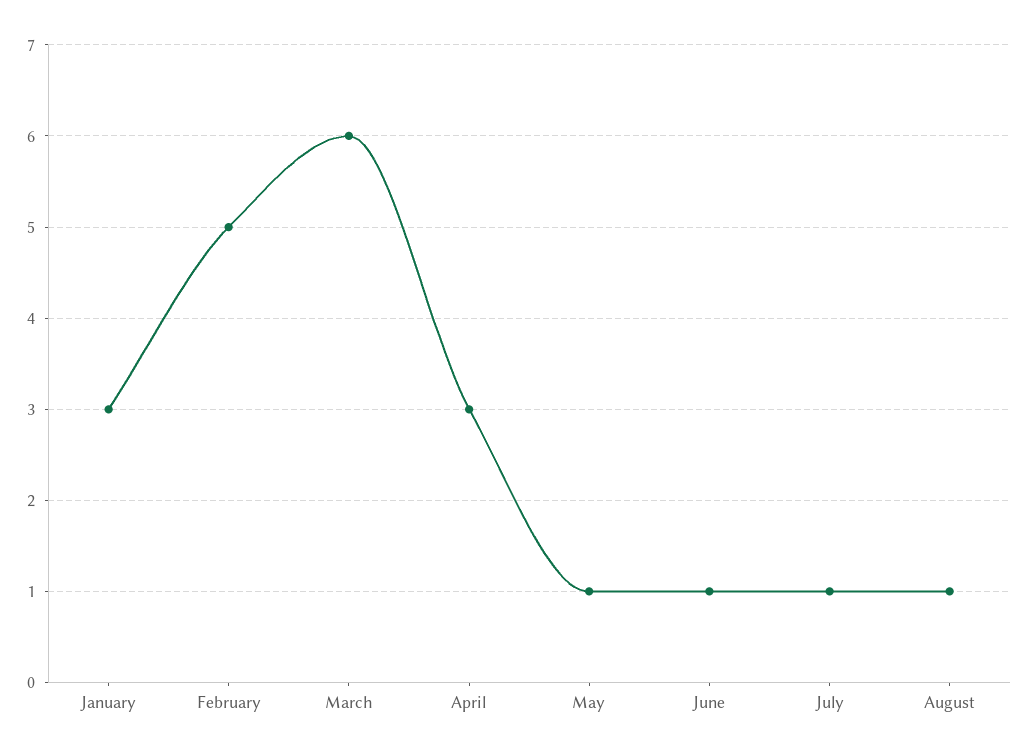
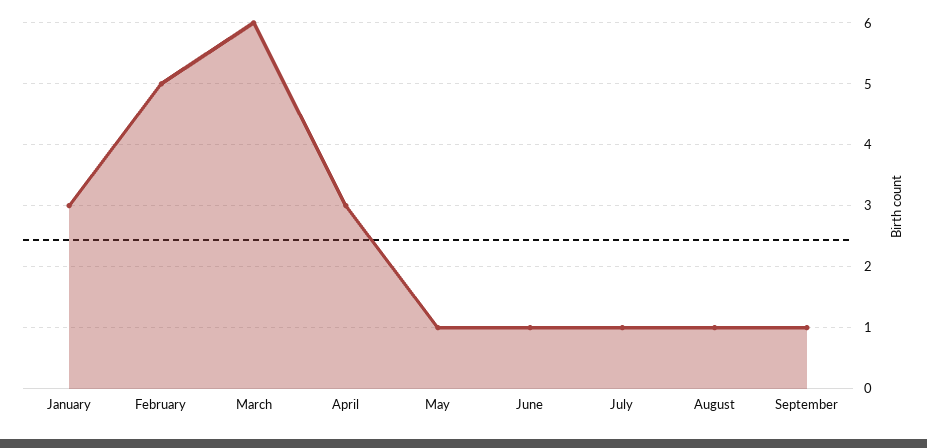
September: none -> 1

